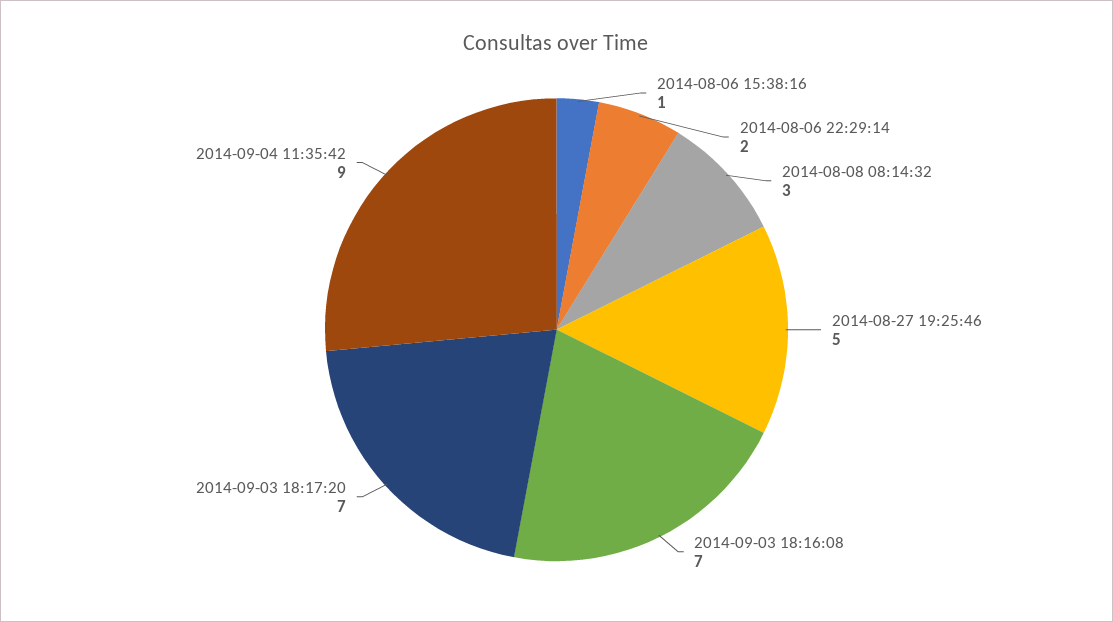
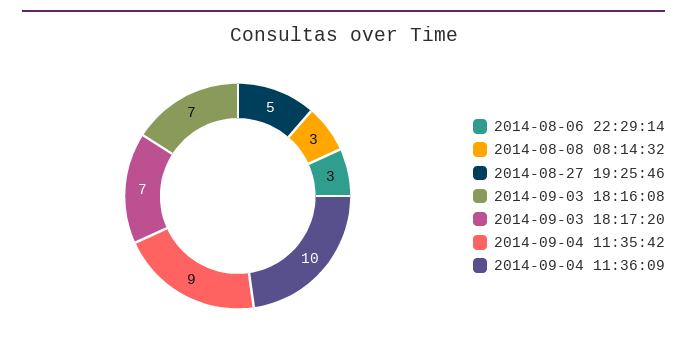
2014-08-06 15:38:16: 1 -> none
2014-08-06 22:29:14: 2 -> 3
2014-09-04 11:36:09: none -> 10

